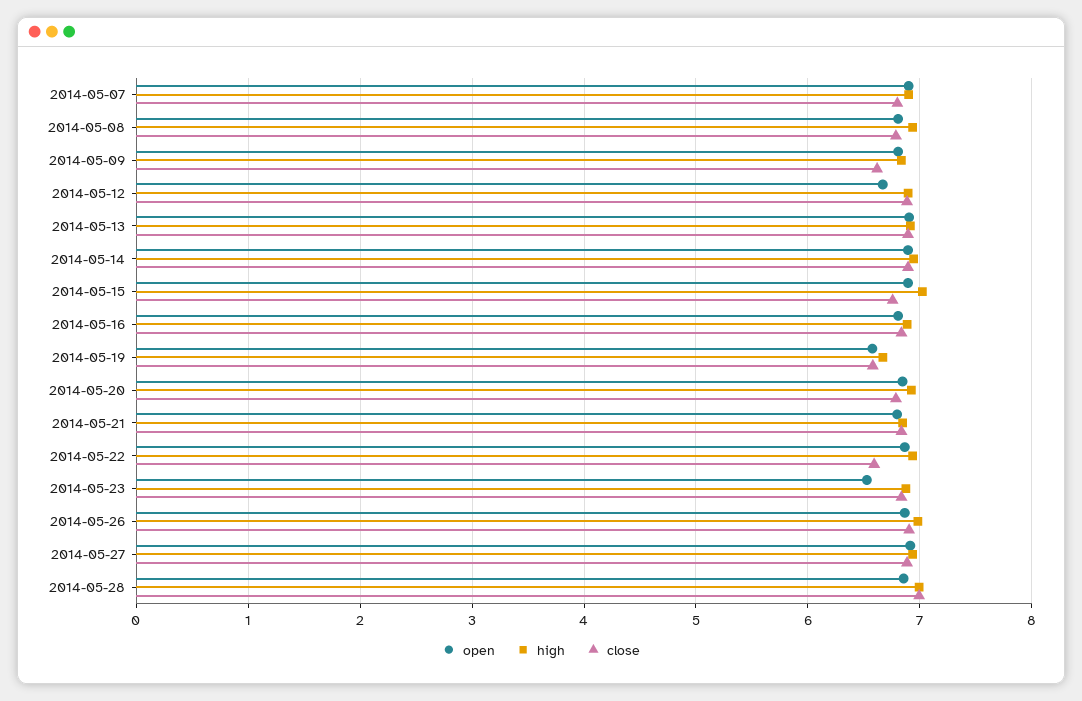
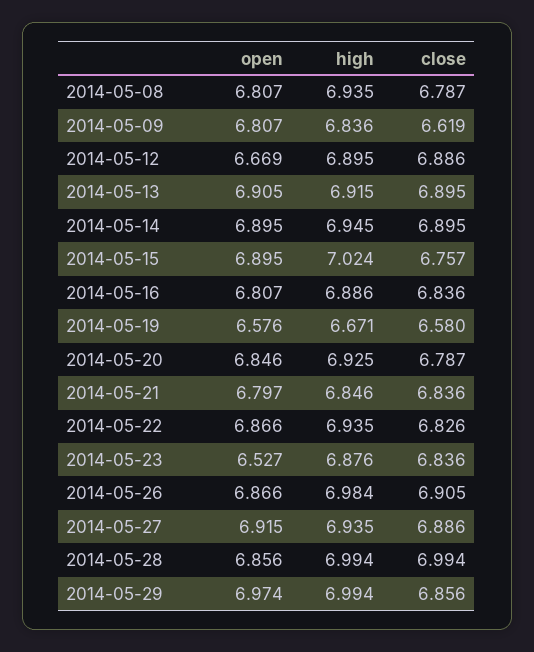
open, 2014-05-07: 6.9 -> none
high, 2014-05-07: 6.9 -> none
close, 2014-05-07: 6.8 -> none
close, 2014-05-22: 6.6 -> 6.826
open, 2014-05-29: none -> 6.974
high, 2014-05-29: none -> 6.994
close, 2014-05-29: none -> 6.856

